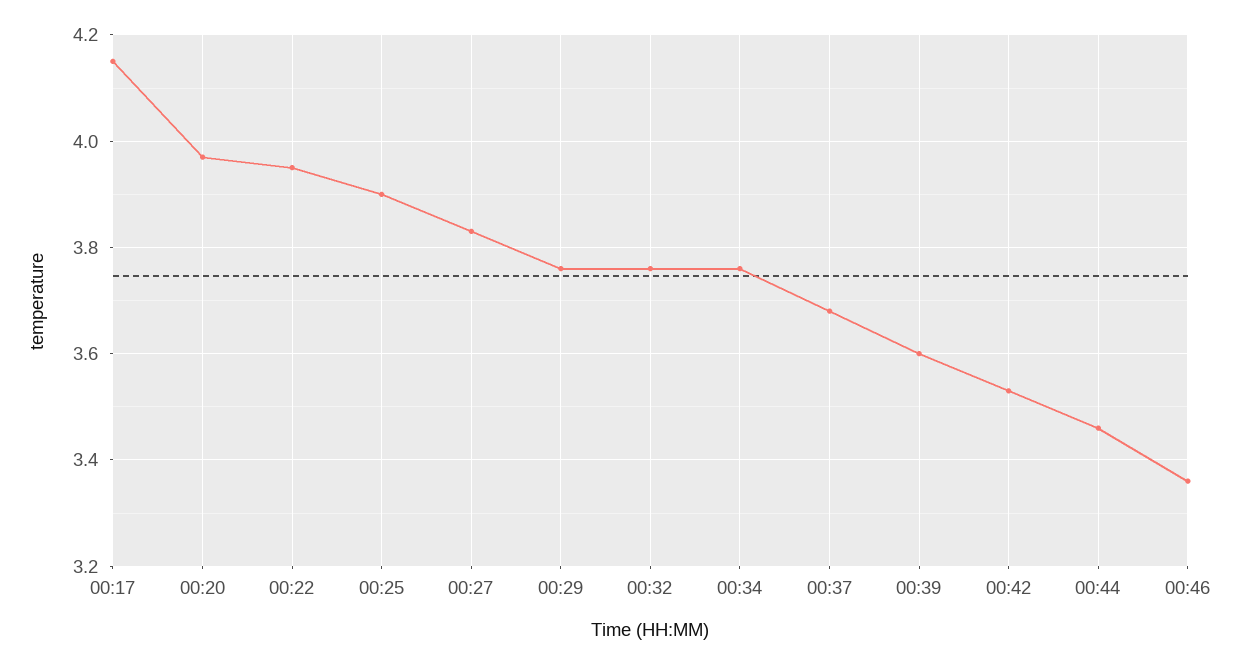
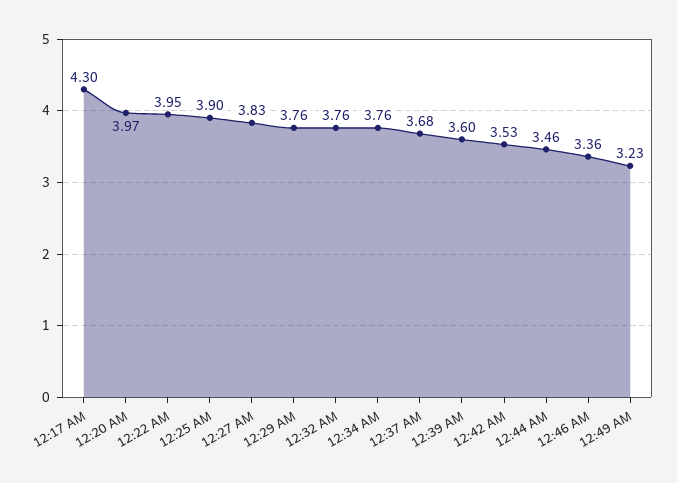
00:17: 4.15 -> 4.3
12:49 AM: none -> 3.23

